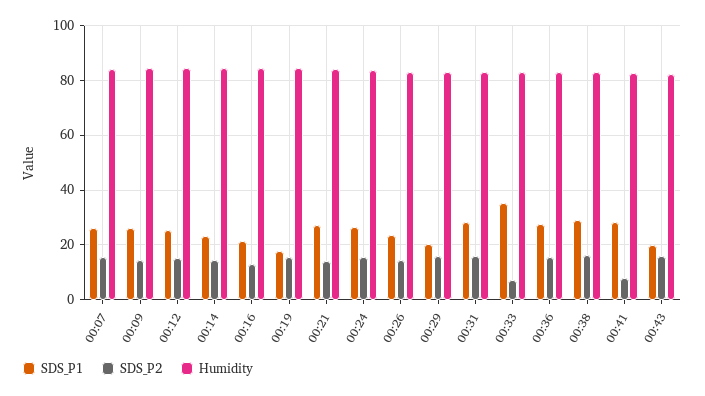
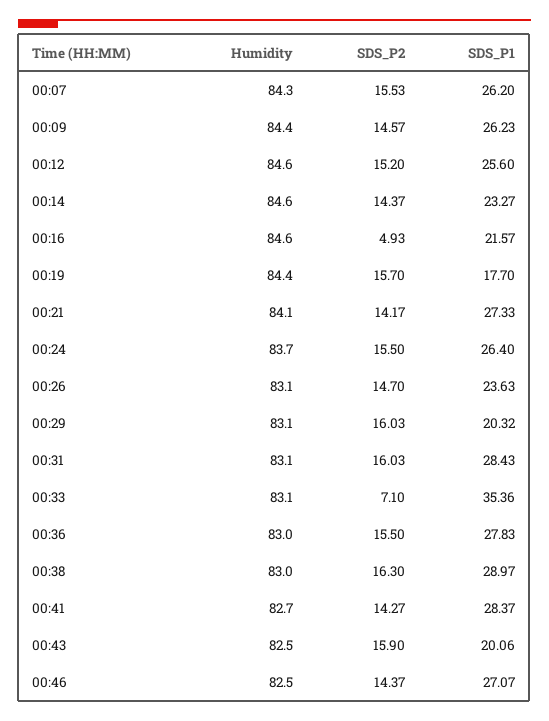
SDS_P2, 00:16: 12.5 -> 4.93
SDS_P2, 00:41: 7.5 -> 14.27
Humidity, 00:46: none -> 82.5
SDS_P2, 00:46: none -> 14.37
SDS_P1, 00:46: none -> 27.07

